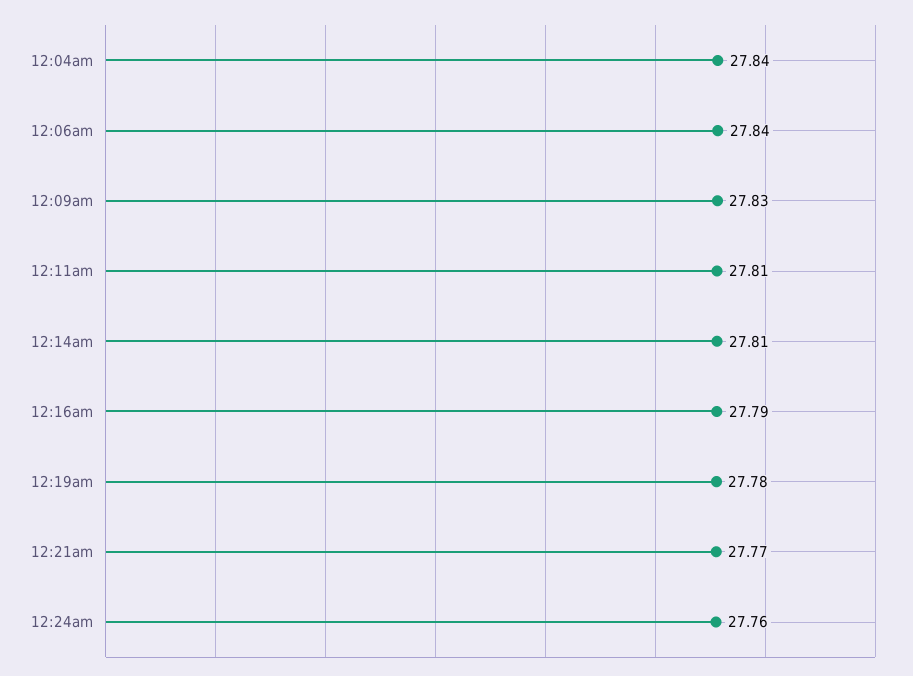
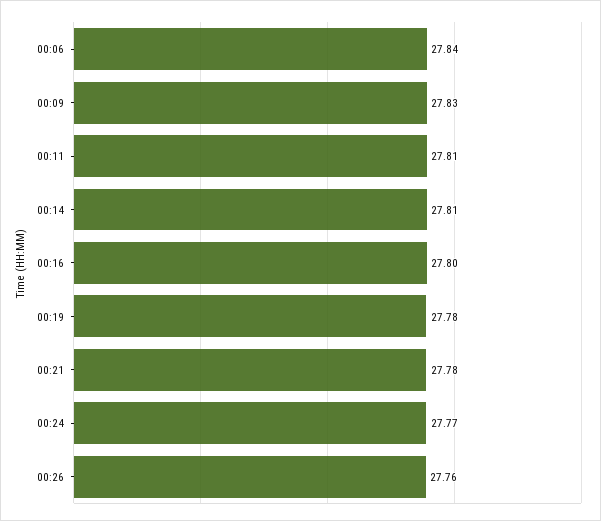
12:04am: 27.84 -> none
12:16am: 27.79 -> 27.8
12:21am: 27.77 -> 27.78
12:24am: 27.76 -> 27.77
00:26: none -> 27.76

